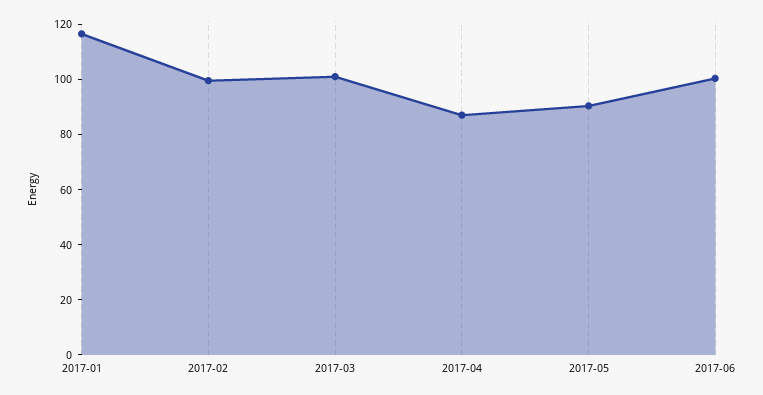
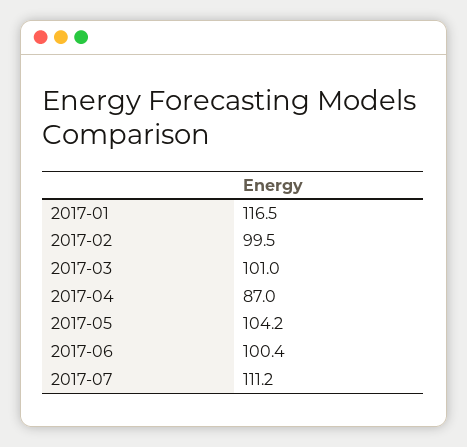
2017-05: 90 -> 104.2
2017-07: none -> 111.2

